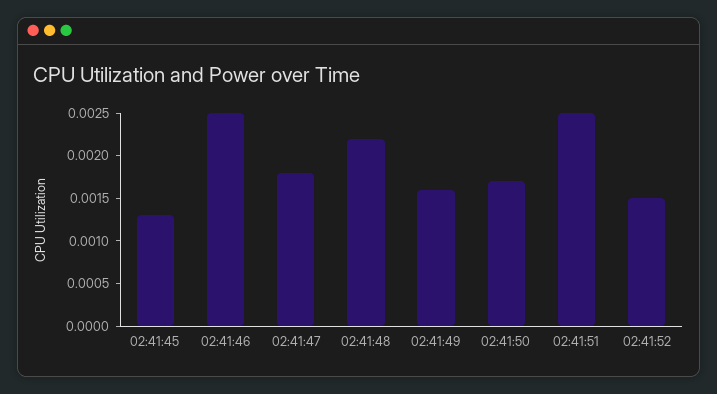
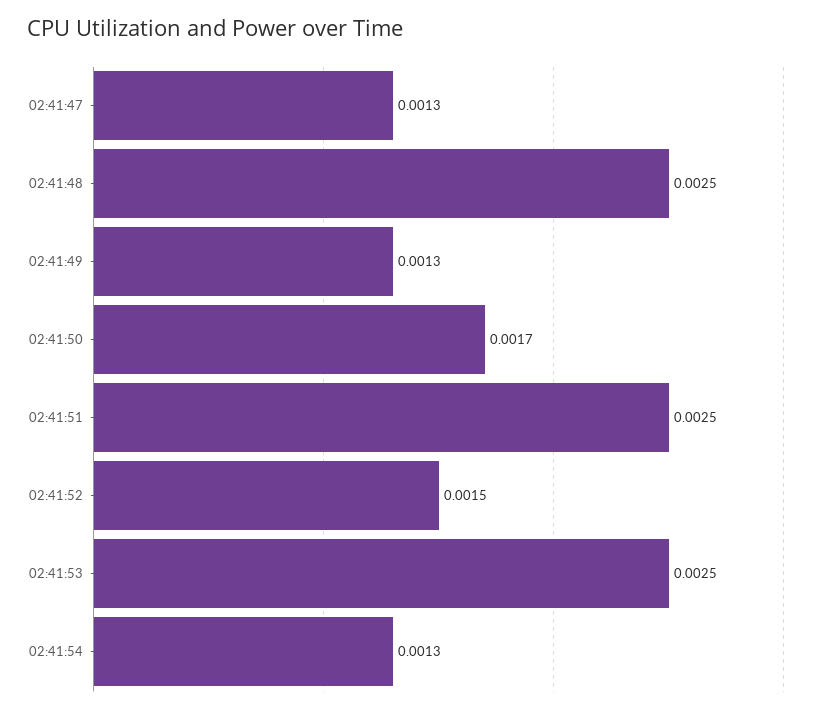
02:41:45: 0.0013 -> none
02:41:46: 0.0025 -> none
02:41:47: 0.0018 -> 0.0013
02:41:48: 0.0022 -> 0.0025
02:41:49: 0.0016 -> 0.0013
02:41:53: none -> 0.0025
02:41:54: none -> 0.0013

